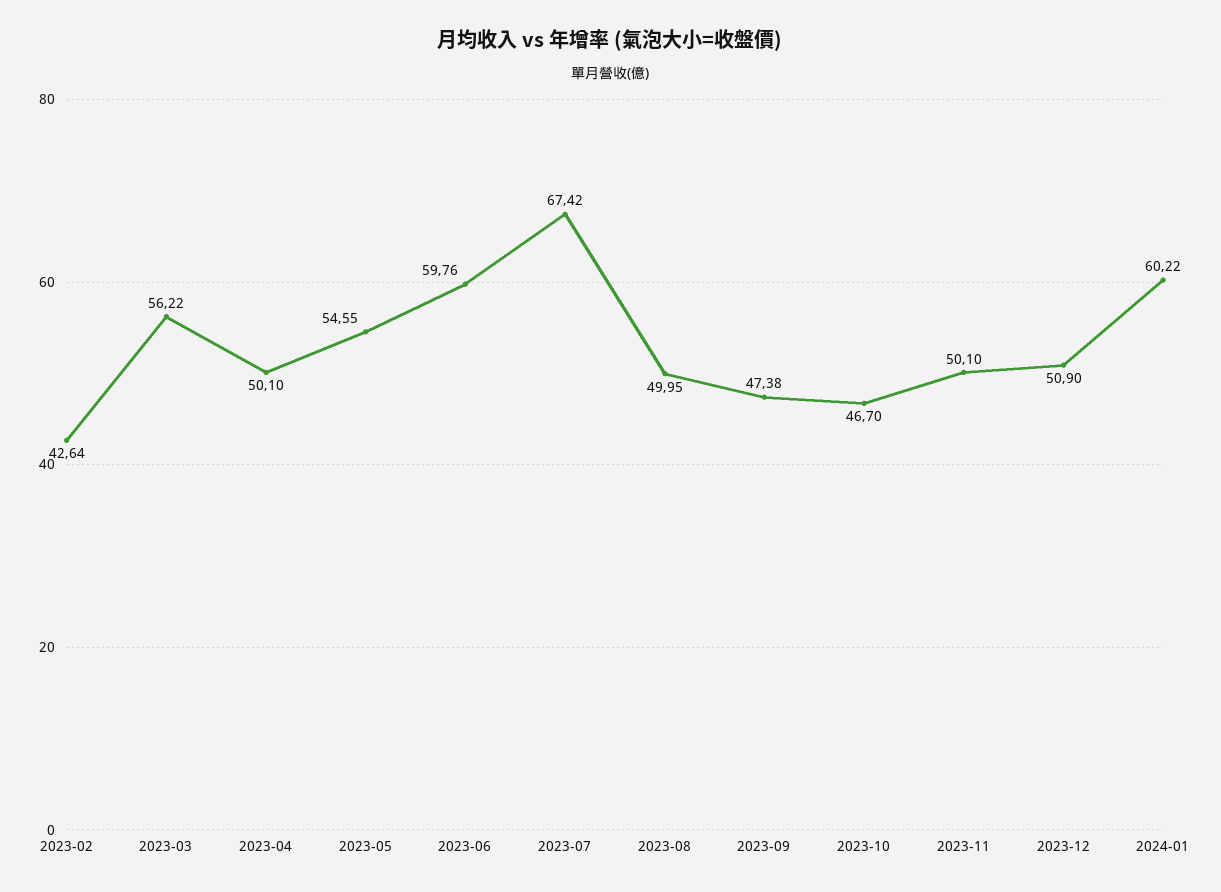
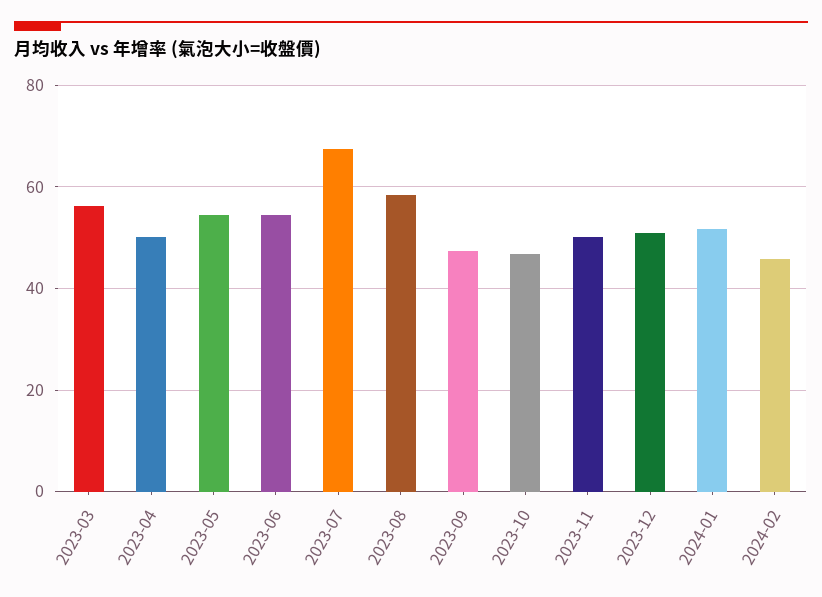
2023-02: 42.64 -> none
2023-06: 59.76 -> 54
2023-08: 49.95 -> 58
2024-01: 60.22 -> 52
2024-02: none -> 46

